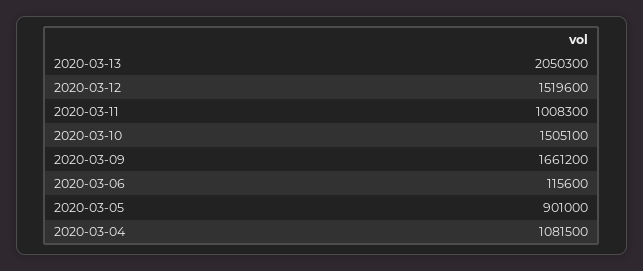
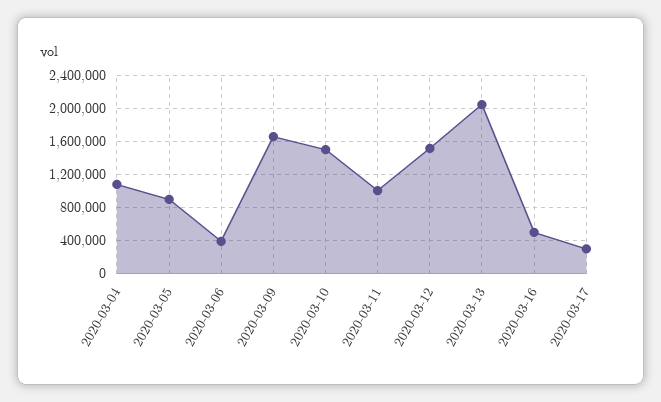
2020-03-06: 115600 -> 400000
2020-03-16: none -> 500000
2020-03-17: none -> 300000

